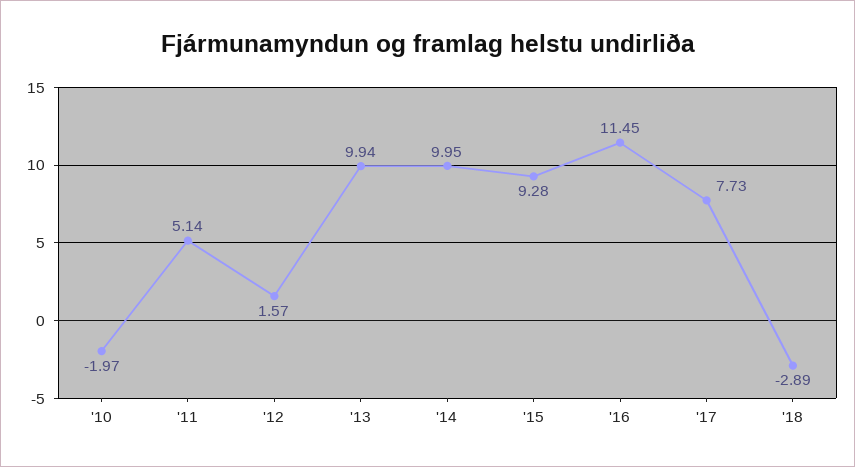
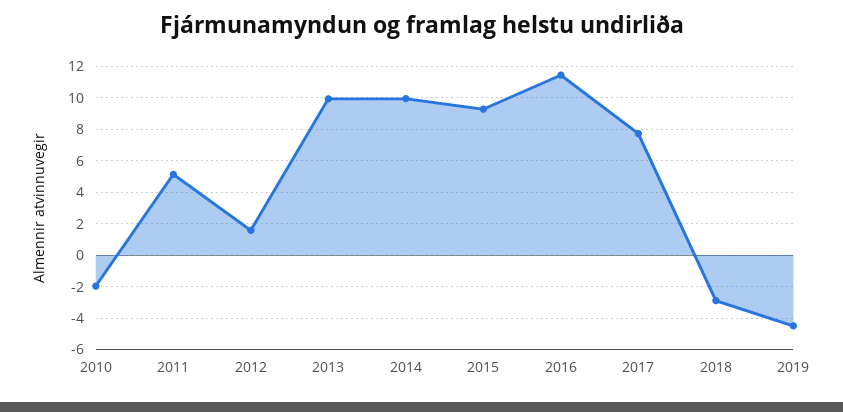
2019: none -> -4.5

